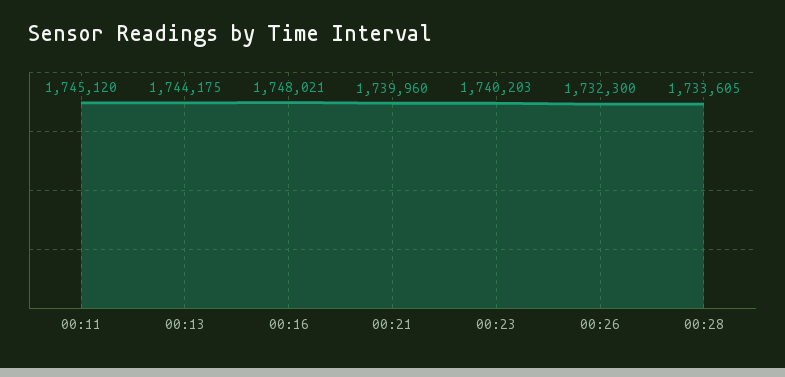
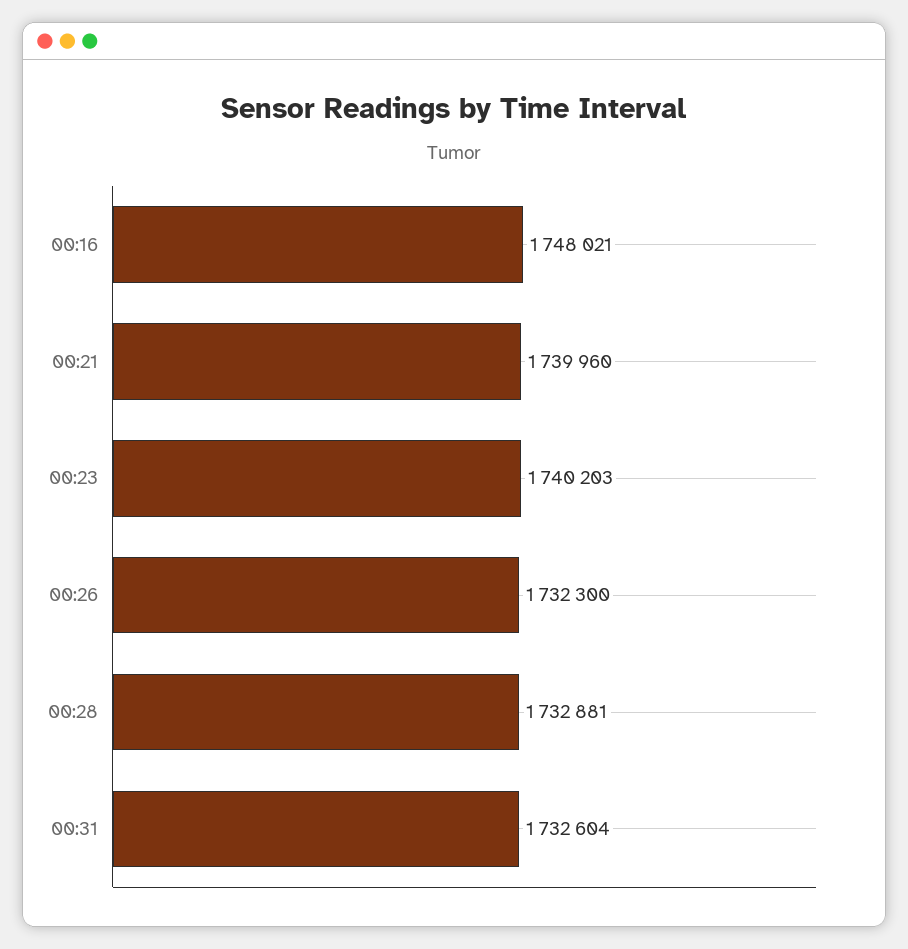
00:11: 1745120 -> none
00:13: 1744175 -> none
00:28: 1733605 -> 1732881
00:31: none -> 1732604

